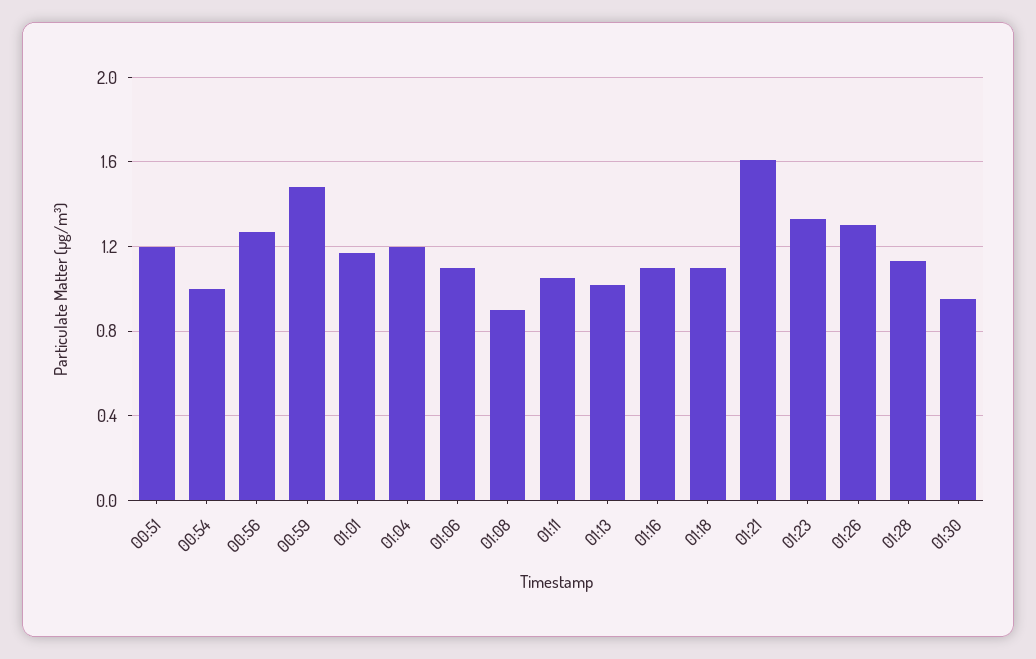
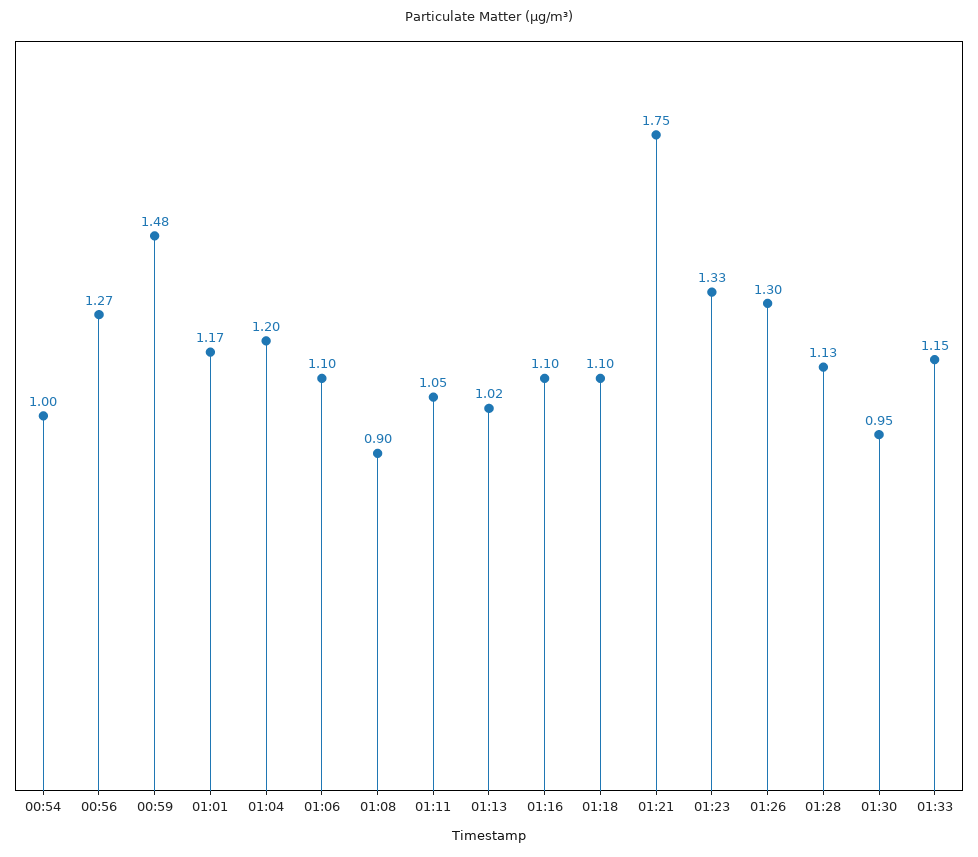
00:51: 1.2 -> none
01:21: 1.6 -> 1.75
01:33: none -> 1.15

